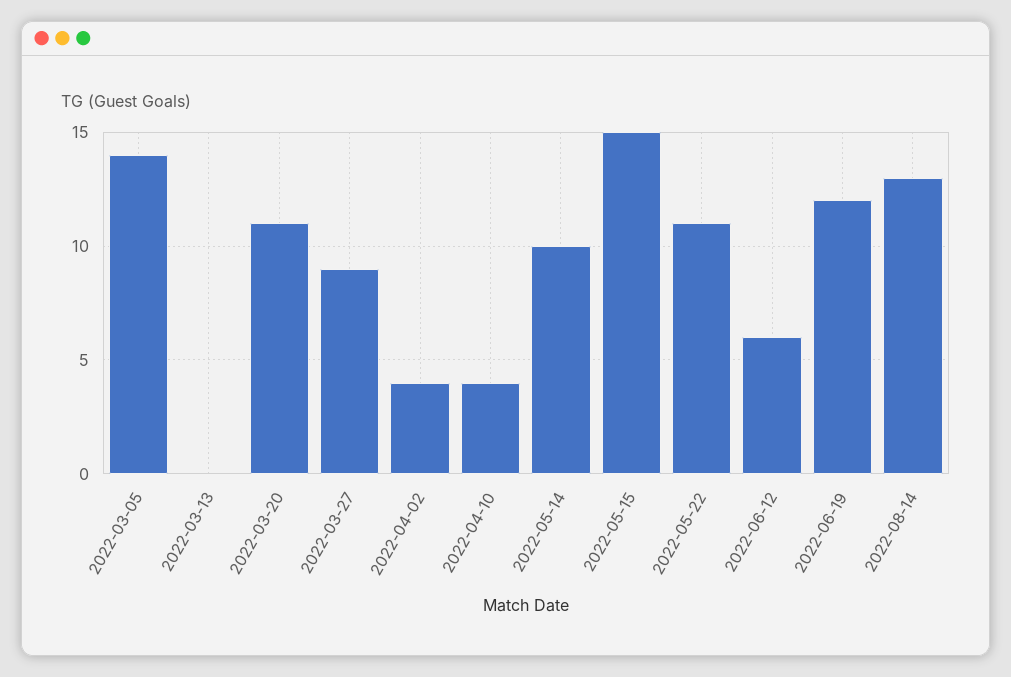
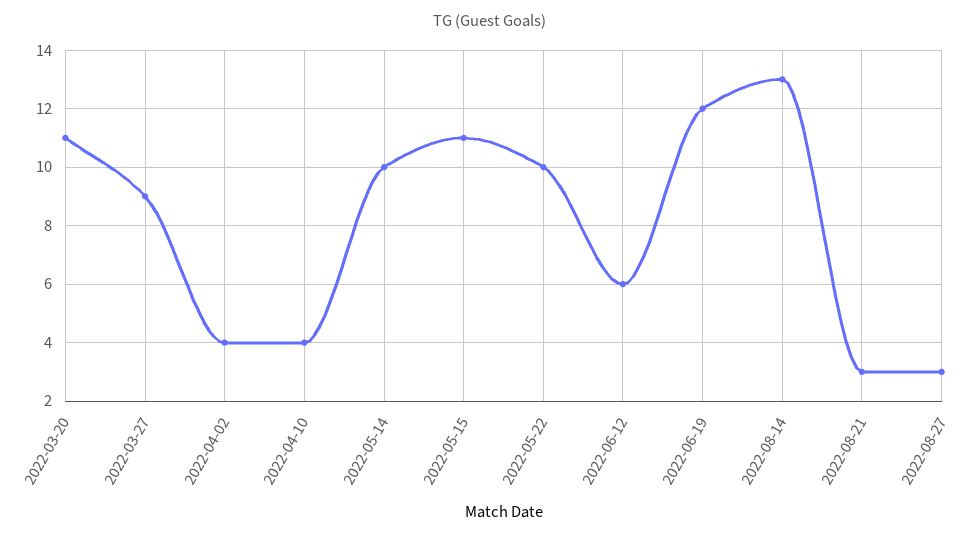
2022-03-05: 14 -> none
2022-03-13: 0 -> none
2022-05-15: 15 -> 11
2022-05-22: 11 -> 10
2022-08-21: none -> 3
2022-08-27: none -> 3

